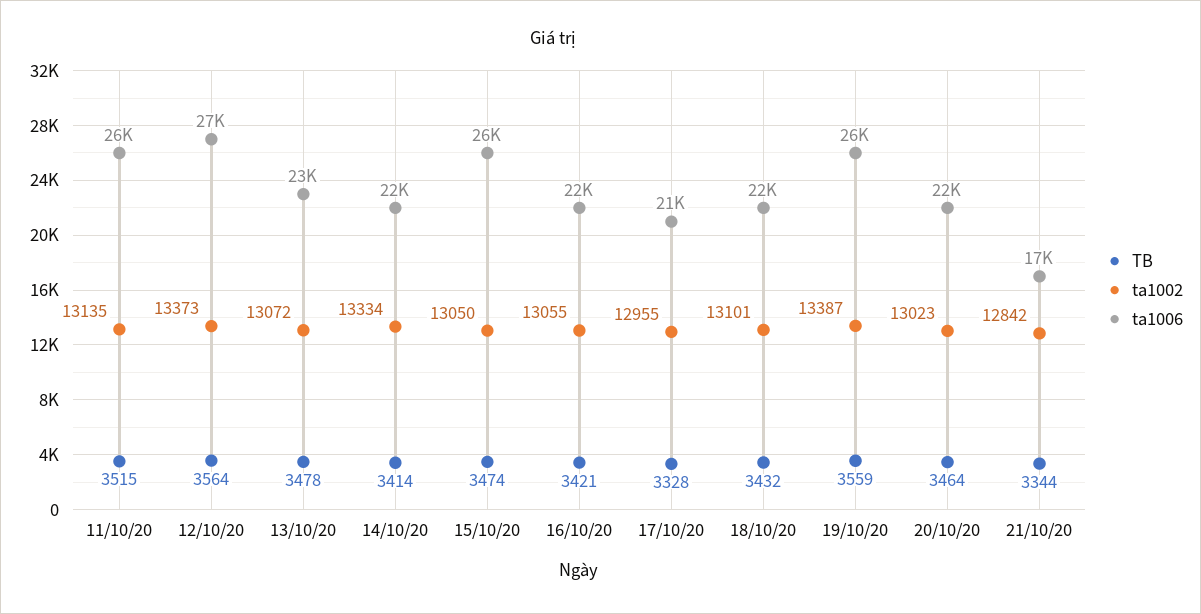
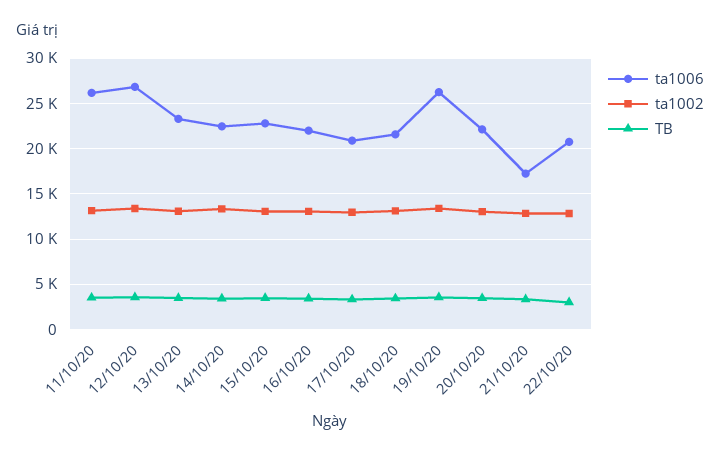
ta1006, 15/10/20: 26000 -> 23000
ta1006, 22/10/20: none -> 21000
ta1002, 22/10/20: none -> 13000
TB, 22/10/20: none -> 3000

